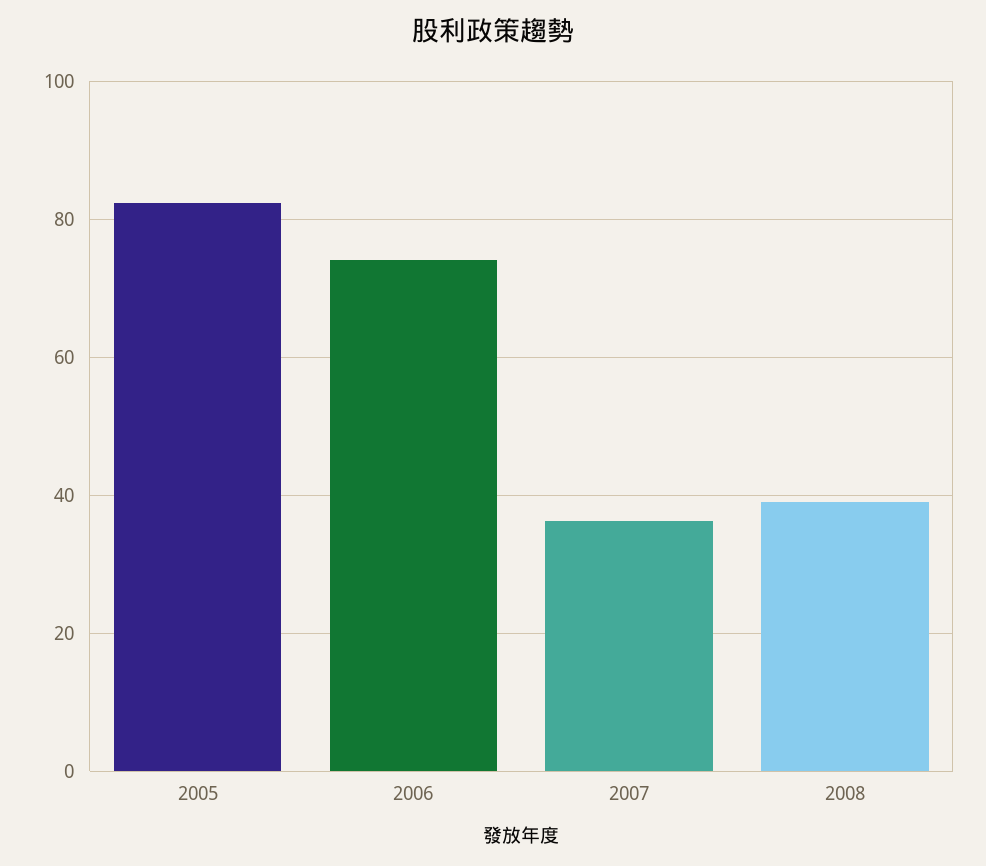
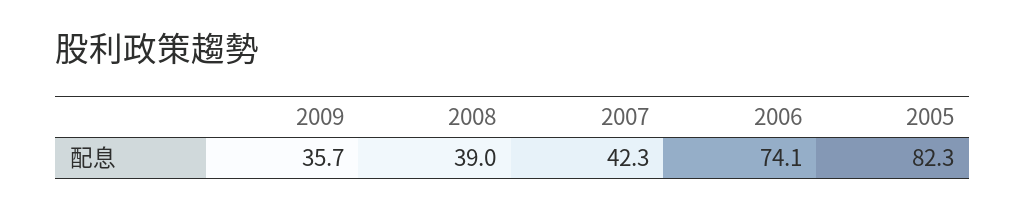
2007: 36 -> 42.3
2009: none -> 35.7

